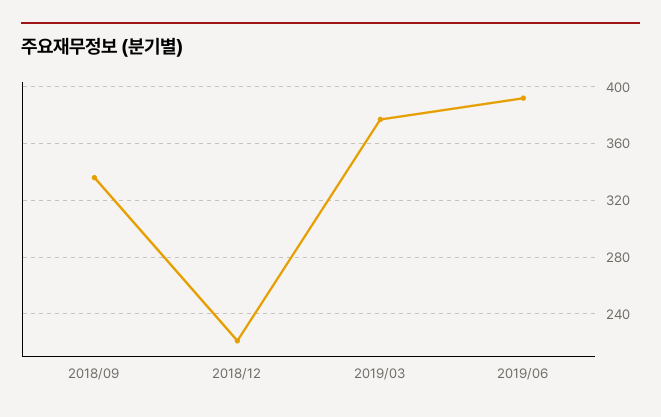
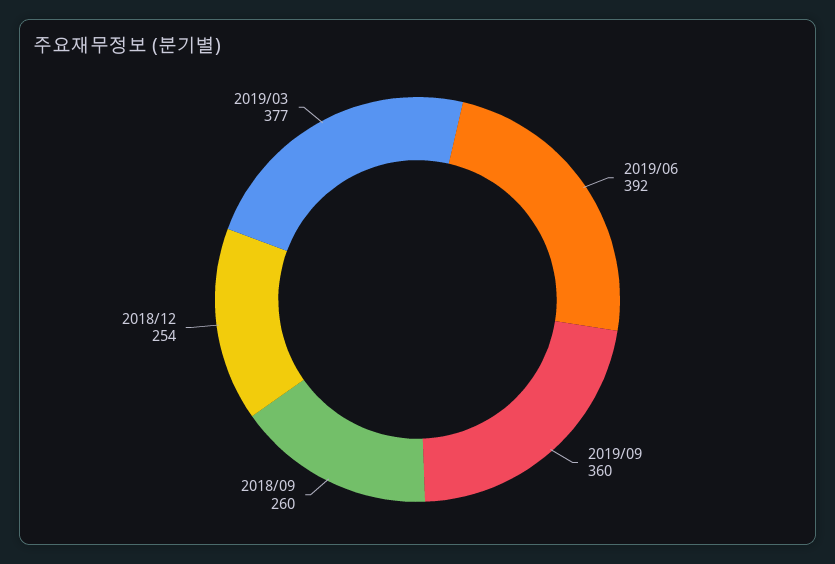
2018/09: 335 -> 260
2018/12: 220 -> 254
2019/09: none -> 360

